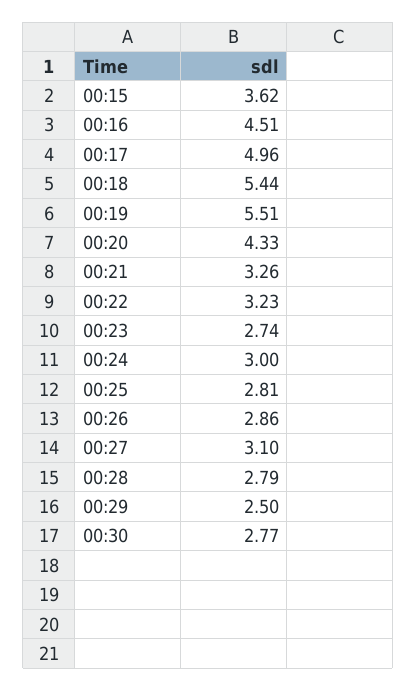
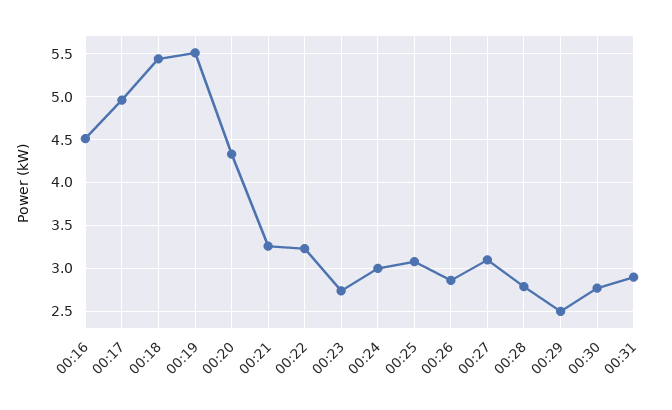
00:15: 3.62 -> none
00:25: 2.81 -> 3.1
00:31: none -> 2.9

